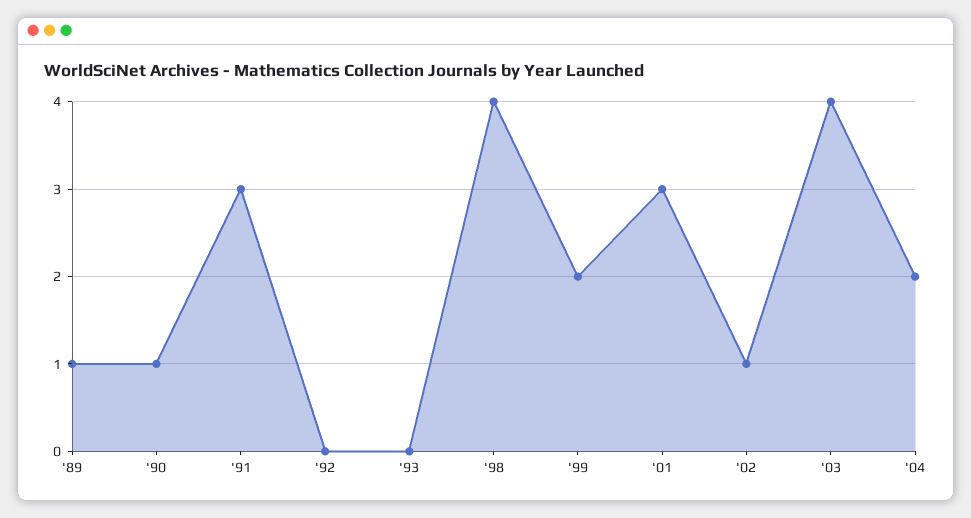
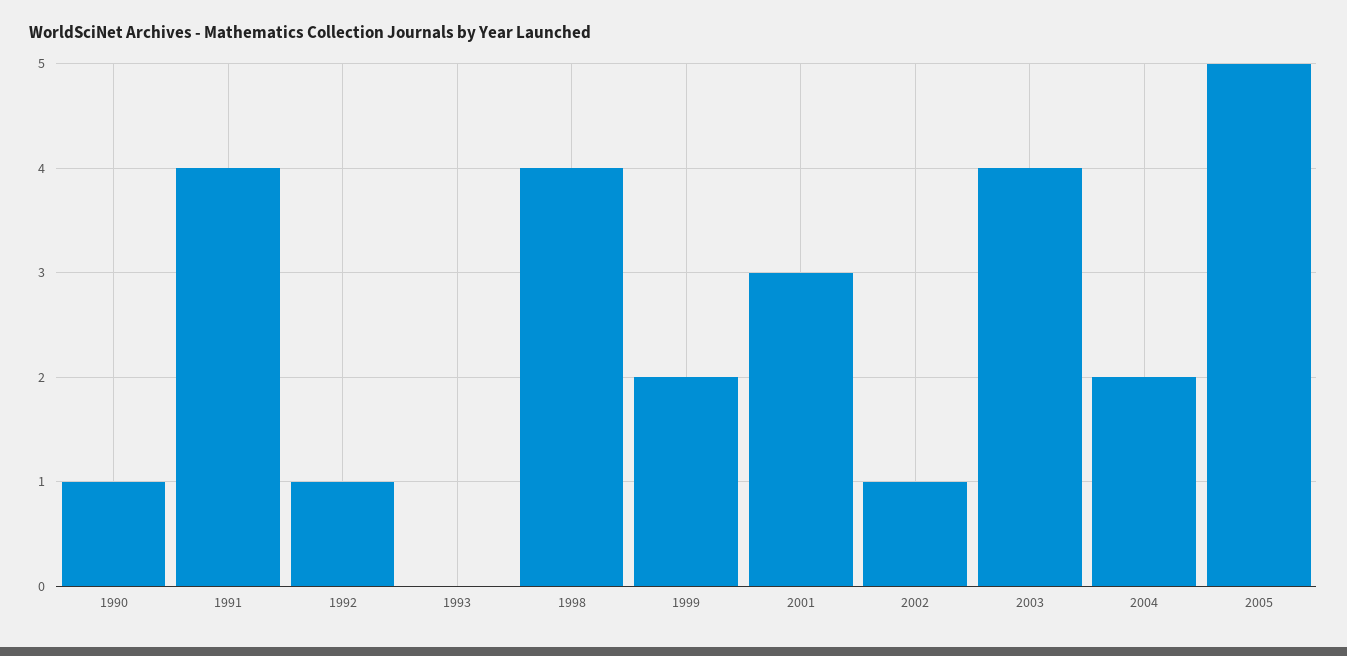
'89: 1 -> none
'91: 3 -> 4
'92: 0 -> 1
2005: none -> 5

